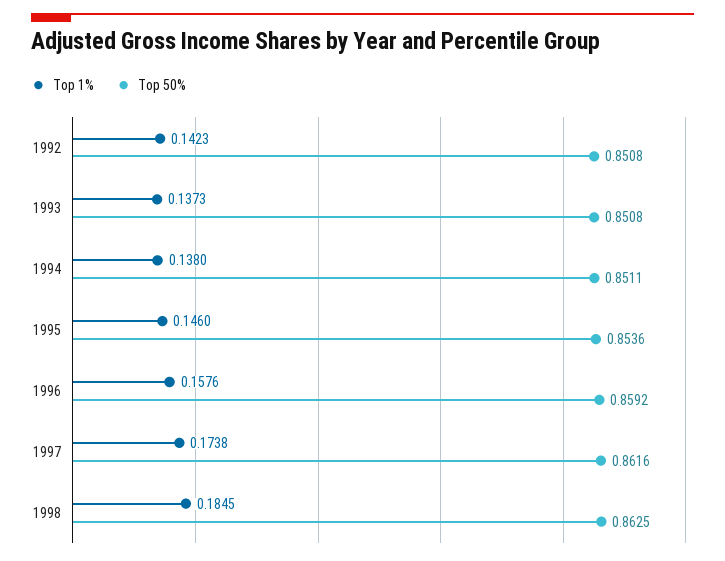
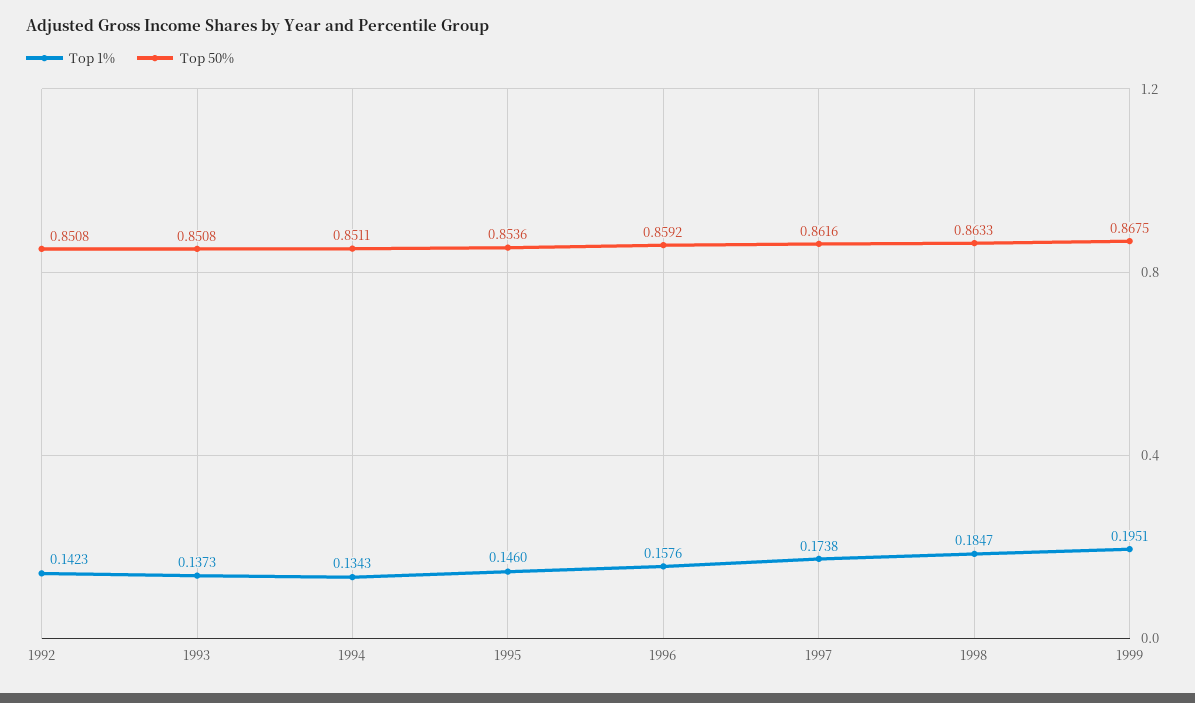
Top 1%, 1994: 0.138 -> 0.1343
Top 1%, 1998: 0.1845 -> 0.1847
Top 50%, 1998: 0.8625 -> 0.8633
Top 1%, 1999: none -> 0.1951
Top 50%, 1999: none -> 0.8675

